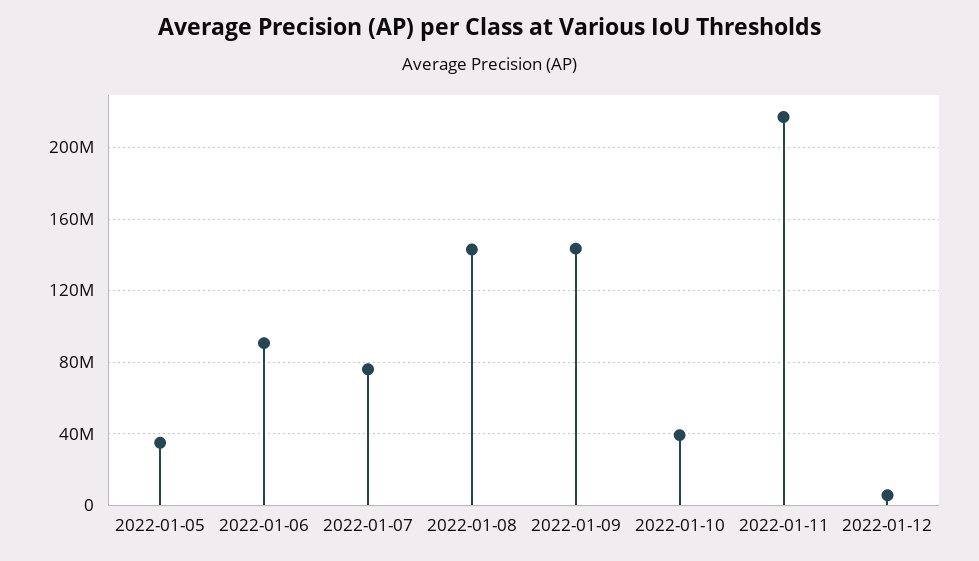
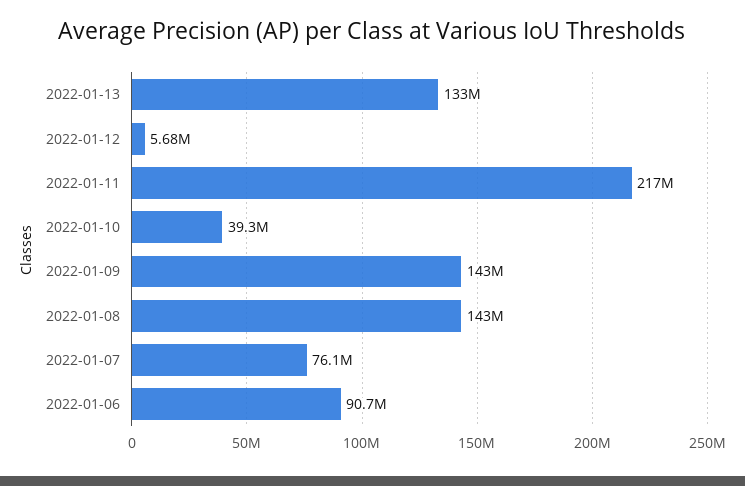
2022-01-05: 35000000 -> none
2022-01-13: none -> 133000000

